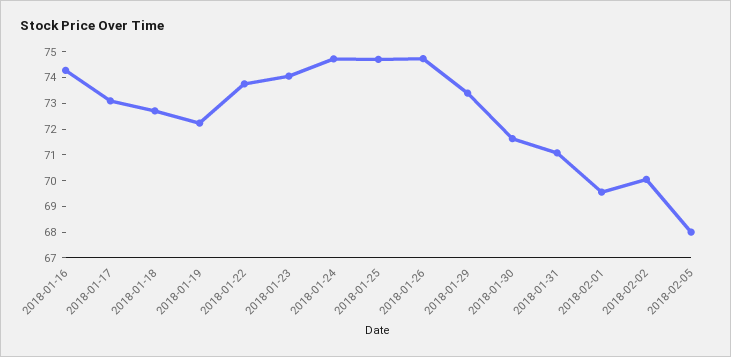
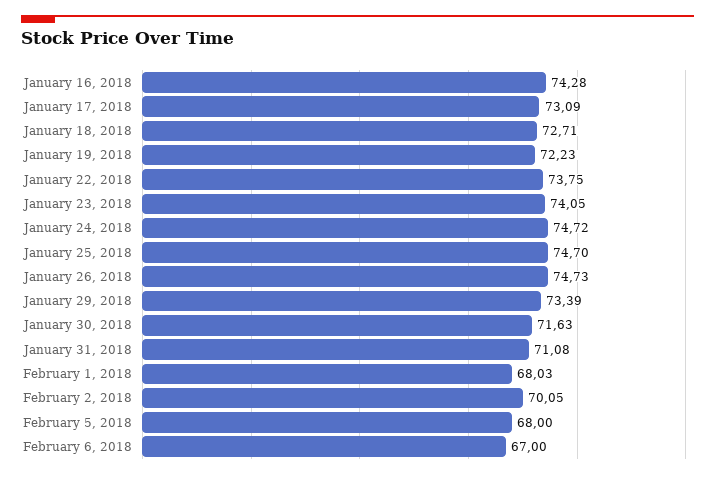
2018-02-01: 69.5 -> 68.03
February 6, 2018: none -> 67

